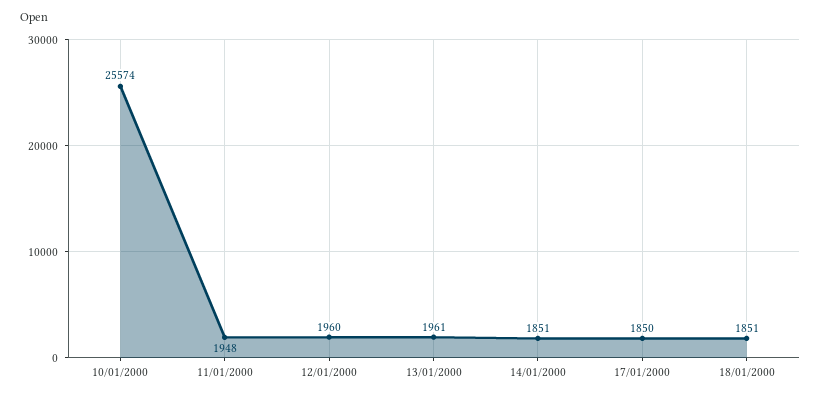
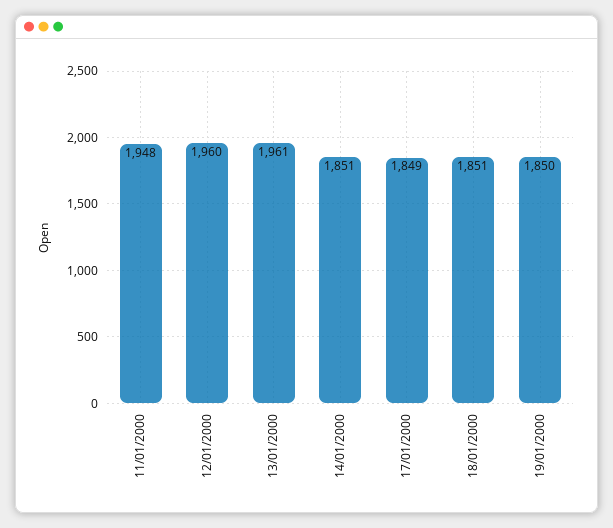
10/01/2000: 25574 -> none
17/01/2000: 1850 -> 1849
19/01/2000: none -> 1850

